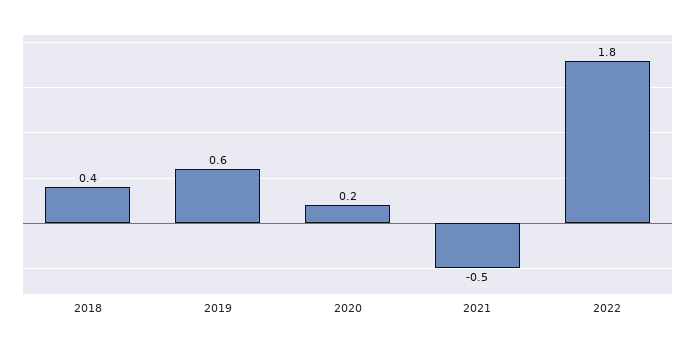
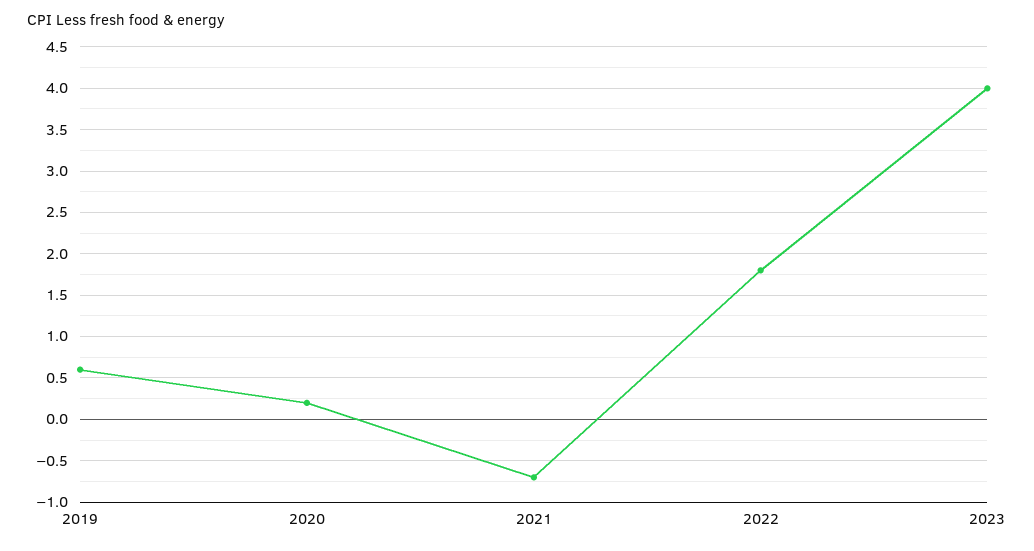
2018: 0.4 -> none
2021: -0.5 -> -0.7
2023: none -> 4

